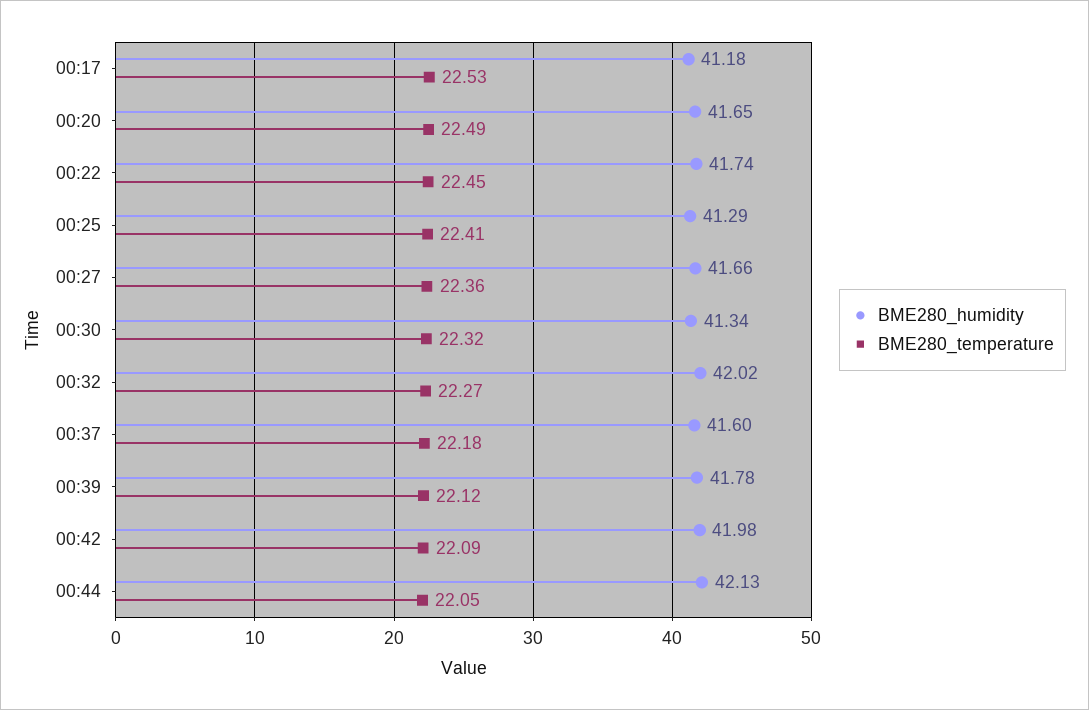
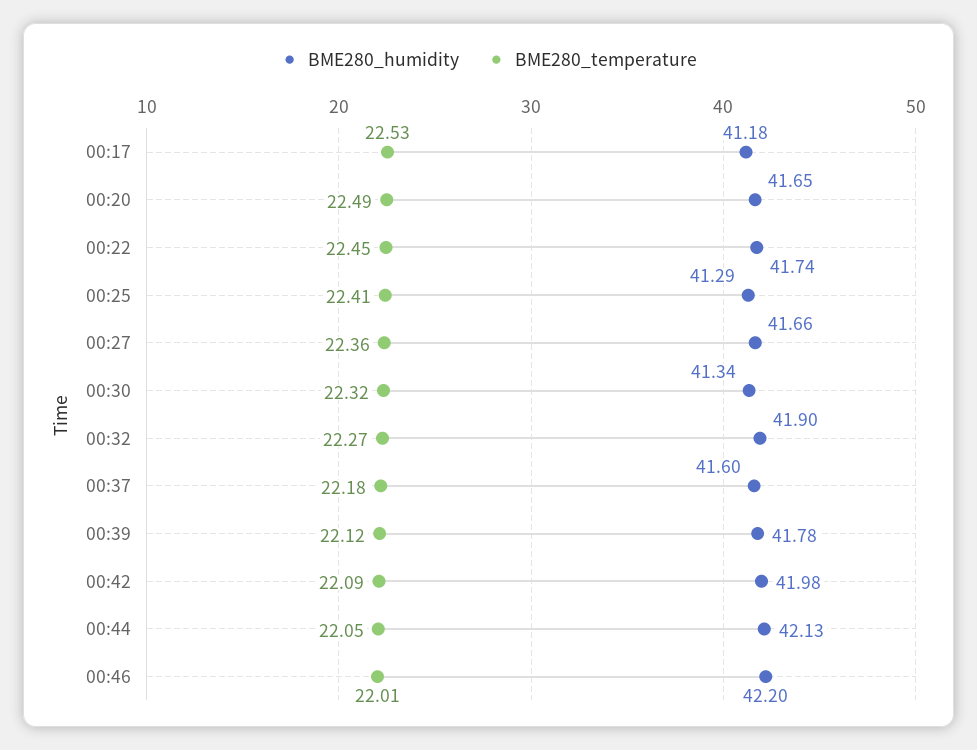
BME280_humidity, 00:32: 42.02 -> 41.9
BME280_humidity, 00:46: none -> 42.2
BME280_temperature, 00:46: none -> 22.01

